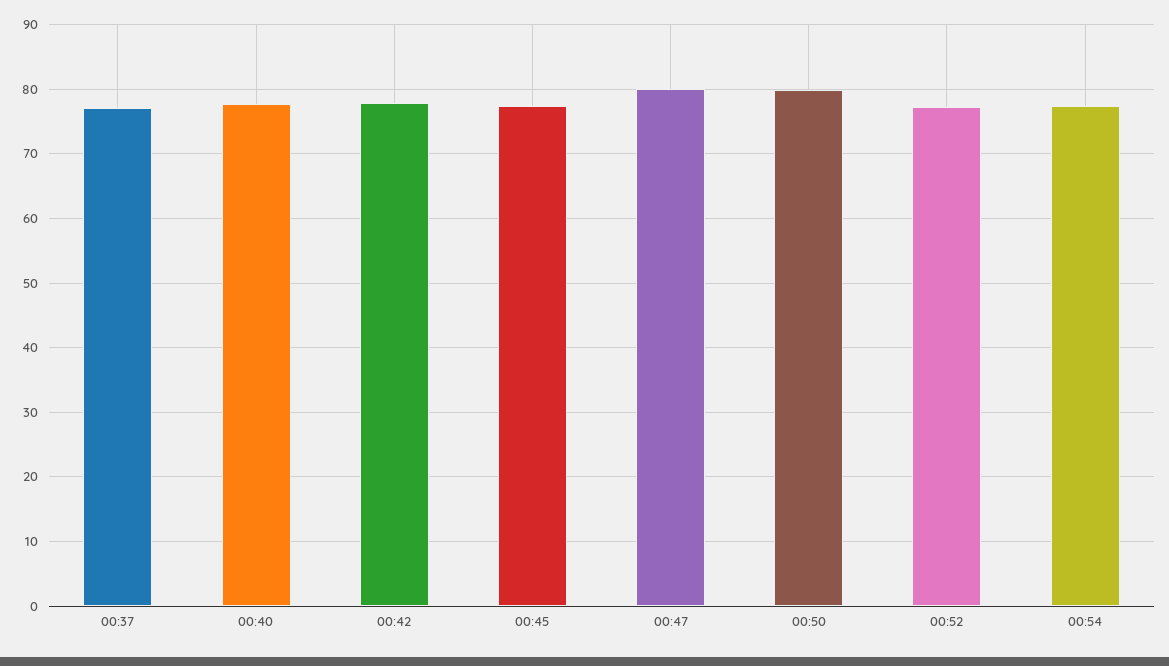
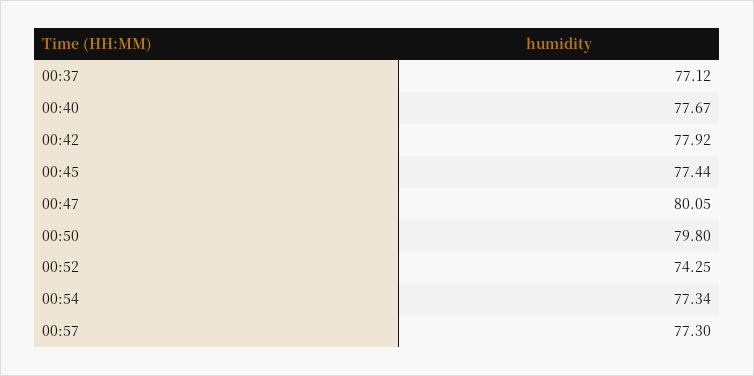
00:52: 77 -> 74.25
00:57: none -> 77.3

